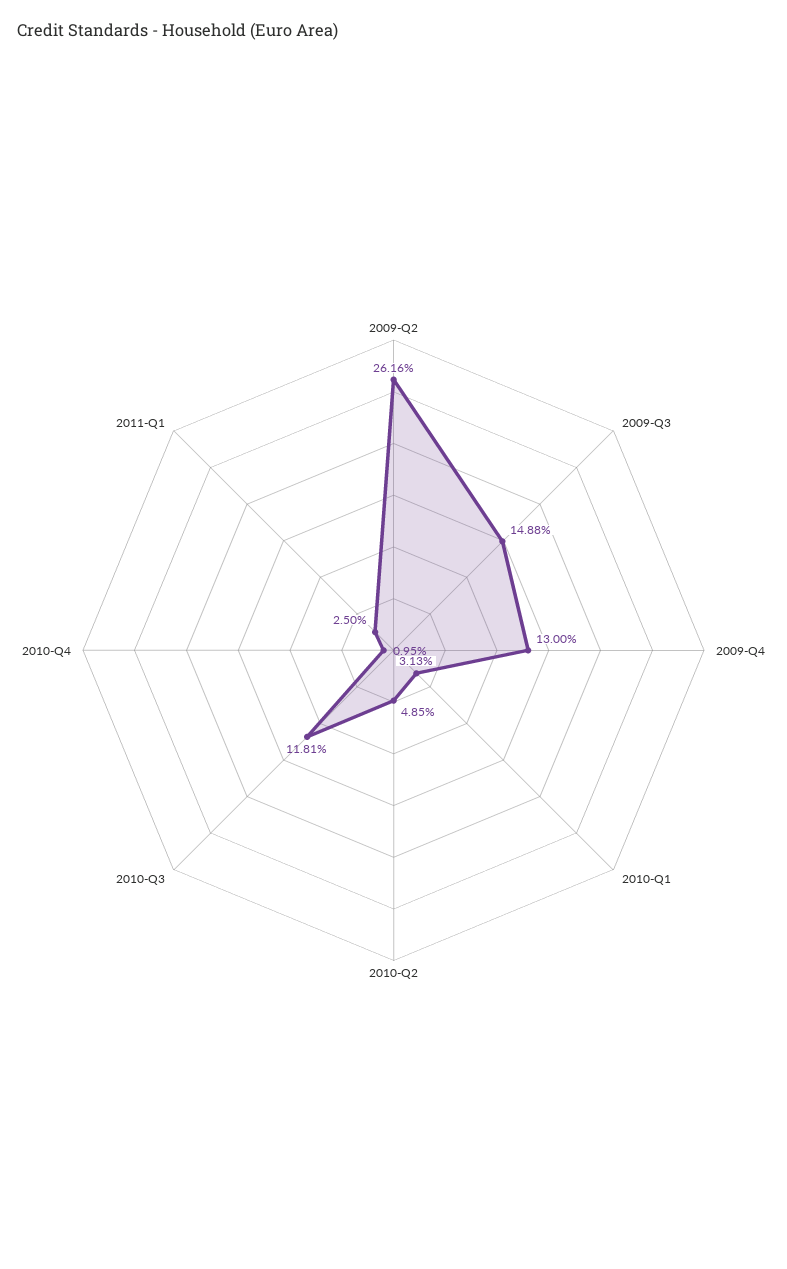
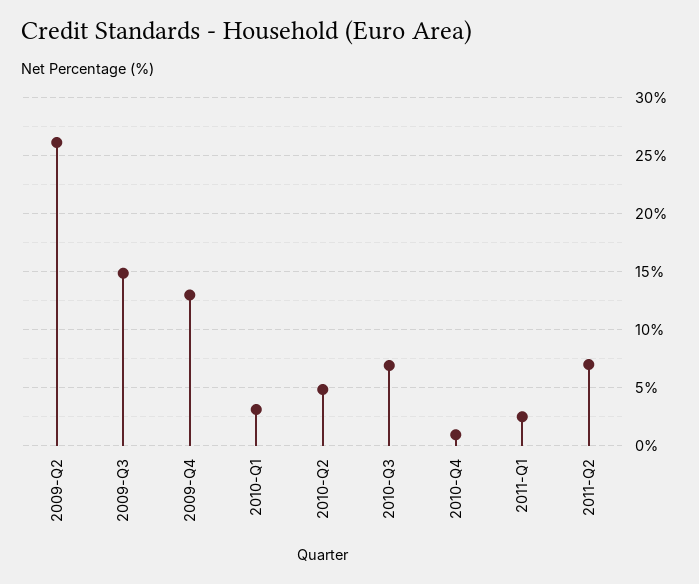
2010-Q3: 11.81 -> 7
2011-Q2: none -> 7

